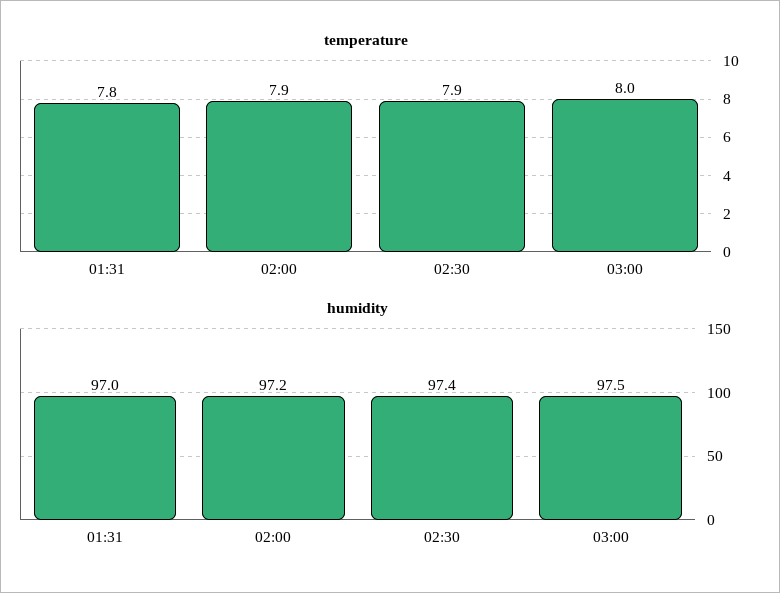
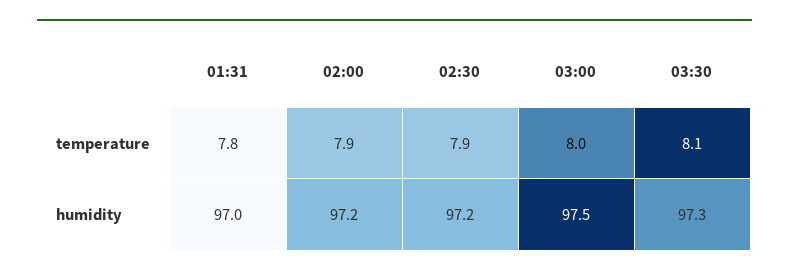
humidity, 02:30: 97.4 -> 97.2
temperature, 03:30: none -> 8.1
humidity, 03:30: none -> 97.3

